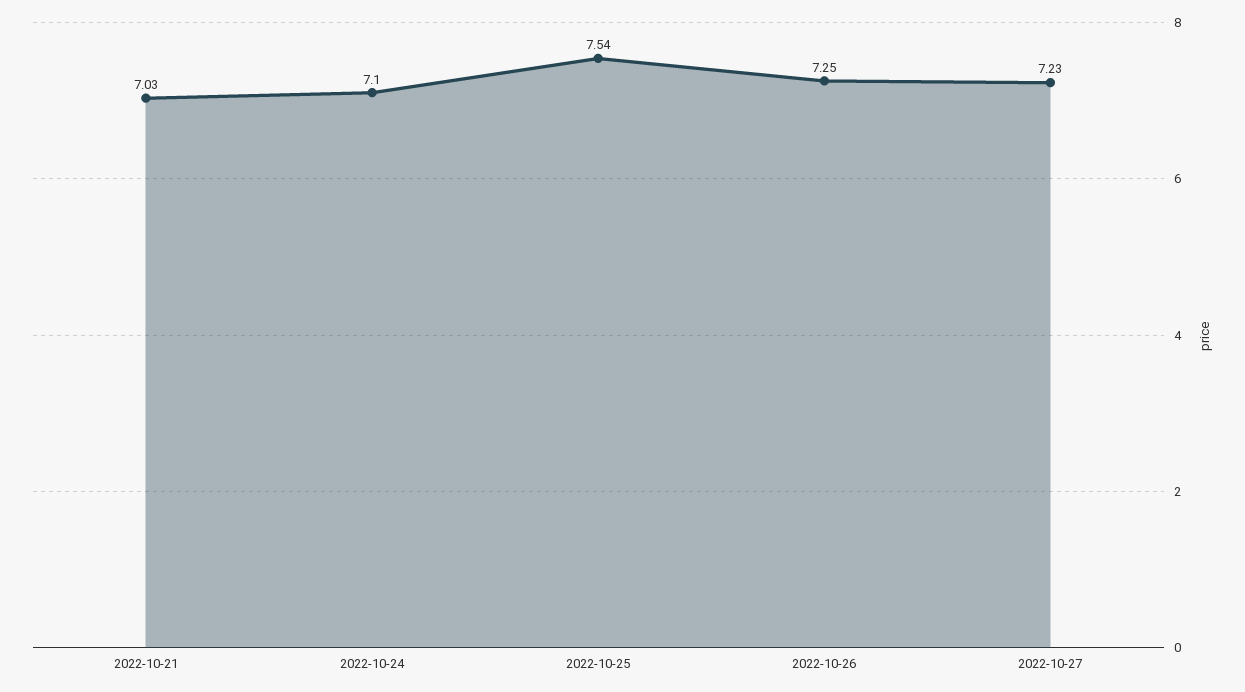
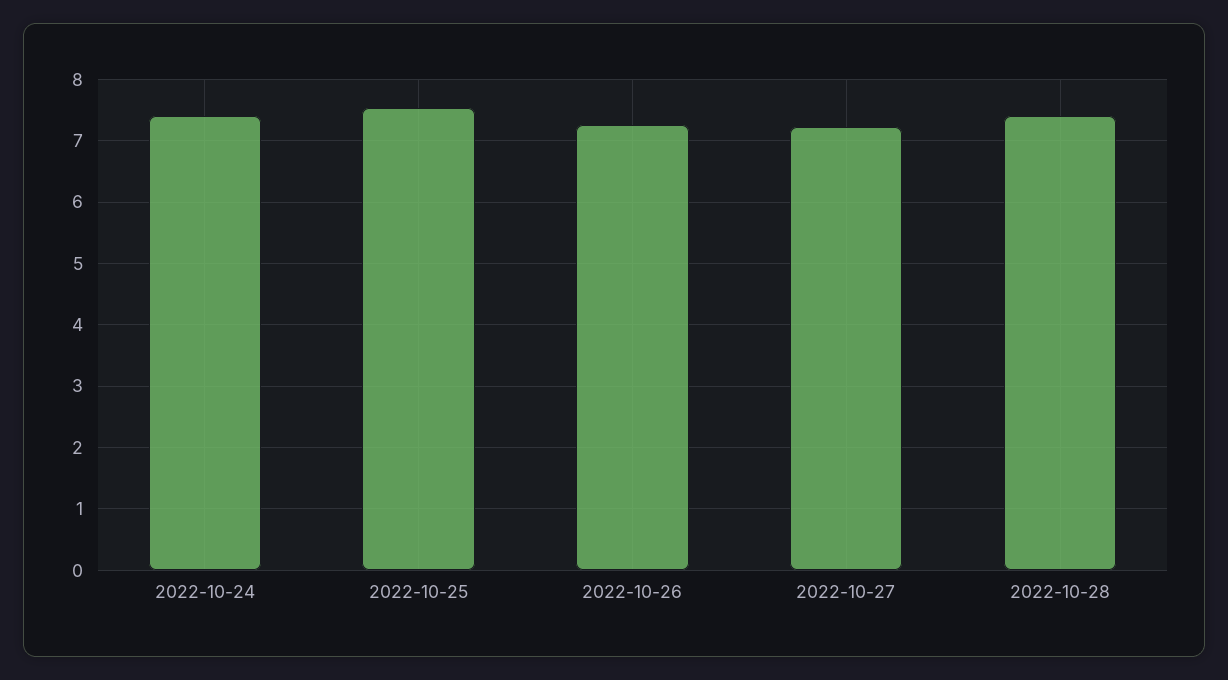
2022-10-21: 7.03 -> none
2022-10-24: 7.1 -> 7.4
2022-10-28: none -> 7.4

